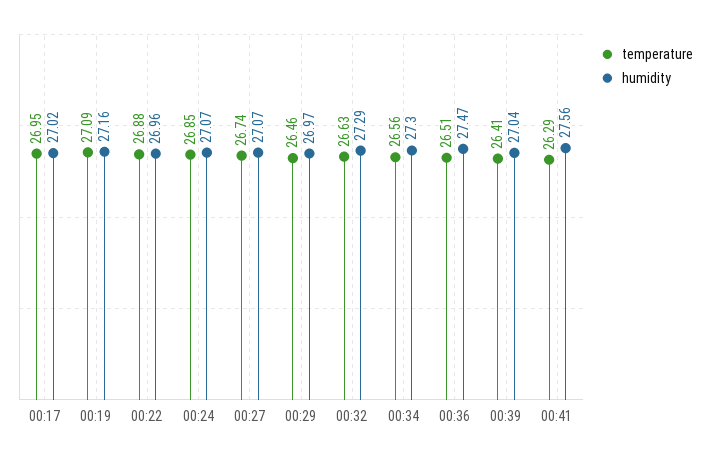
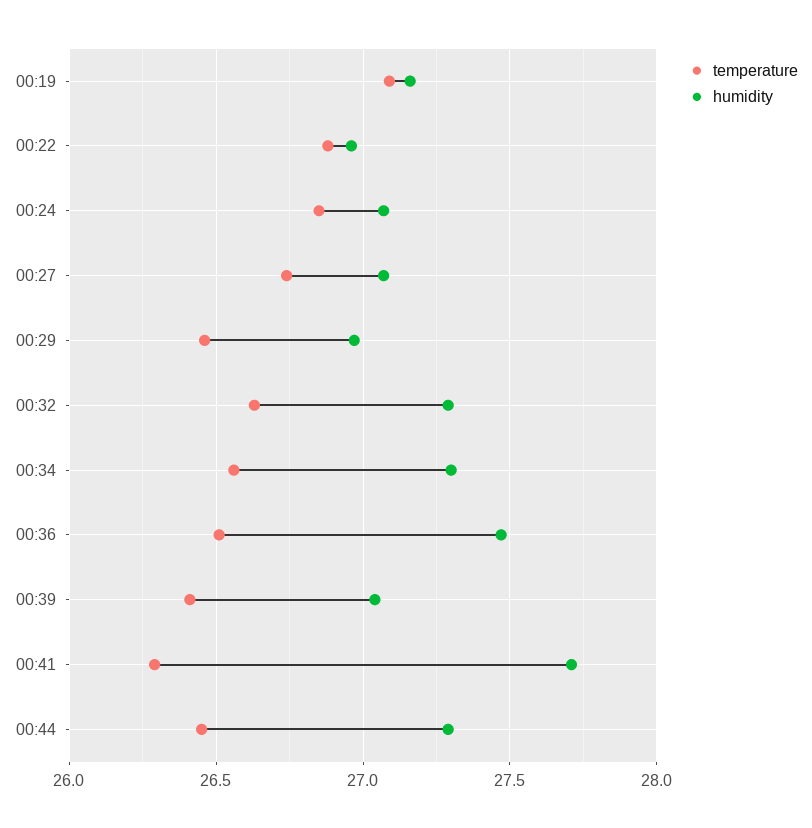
temperature, 00:17: 26.95 -> none
humidity, 00:17: 27.02 -> none
humidity, 00:41: 27.56 -> 27.7
temperature, 00:44: none -> 26.45
humidity, 00:44: none -> 27.3

